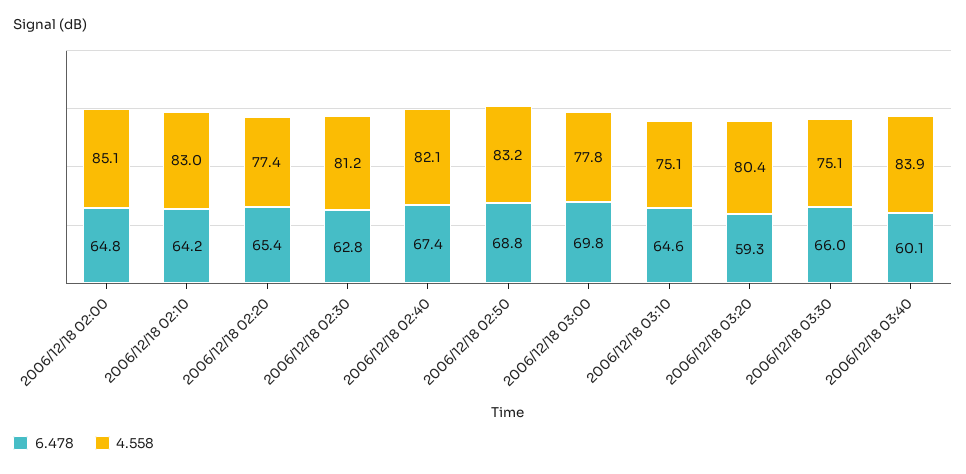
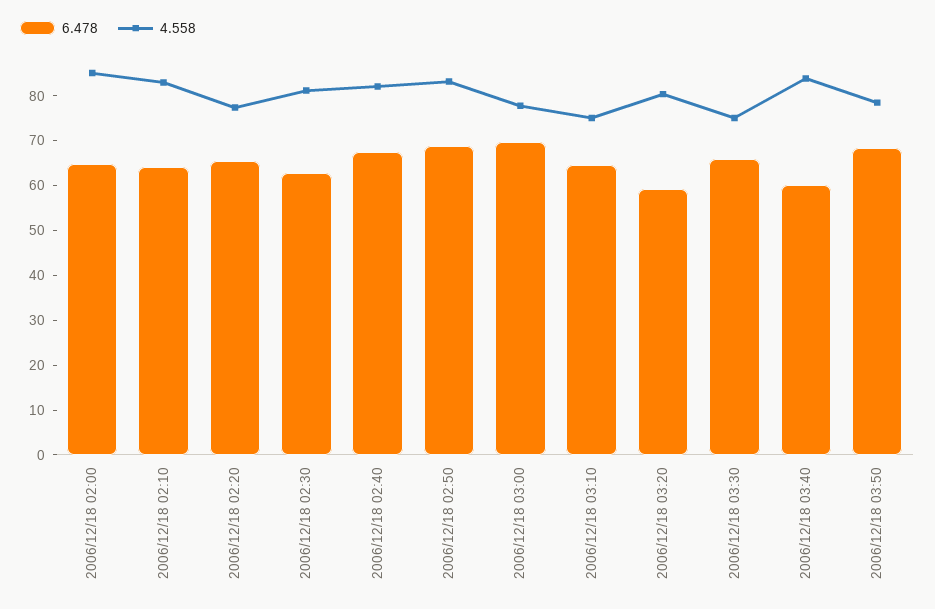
6.478, 2006/12/18 03:50: none -> 68
4.558, 2006/12/18 03:50: none -> 78

